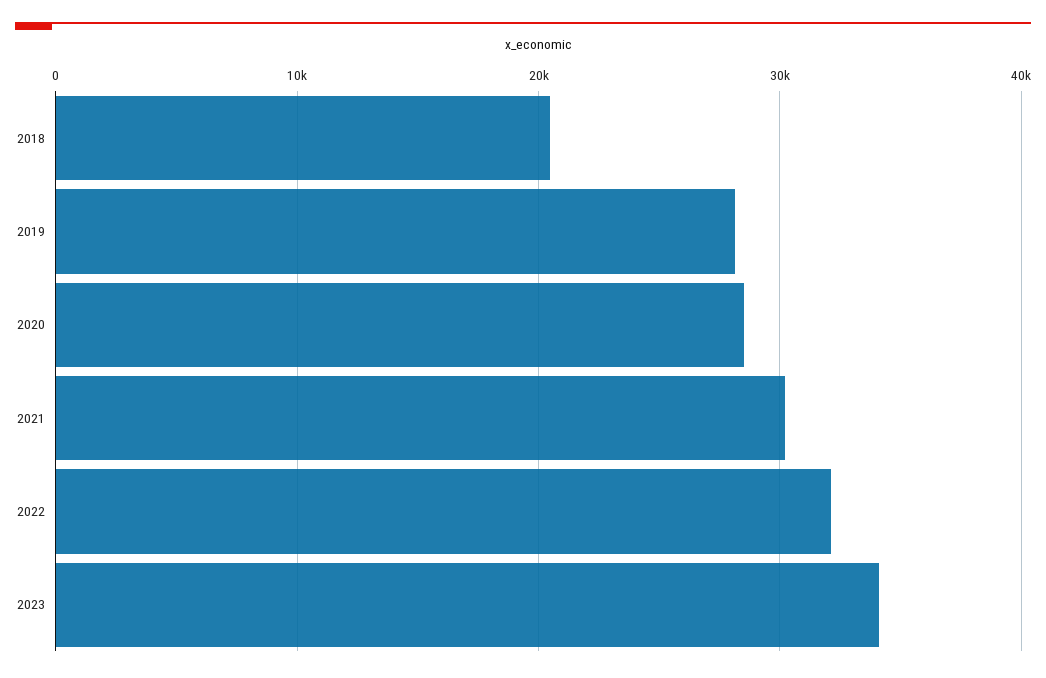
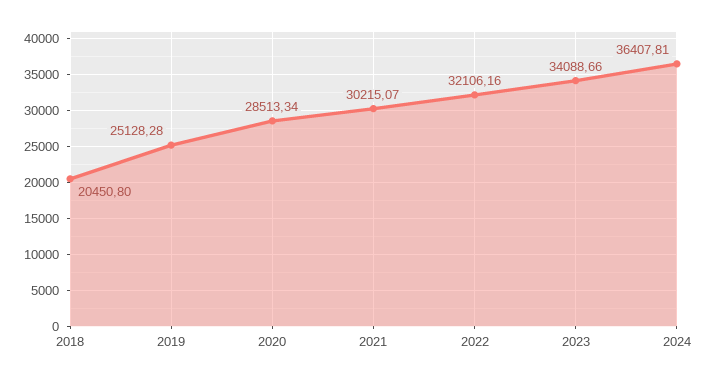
2019: 28000 -> 25128.28
2024: none -> 36407.81

